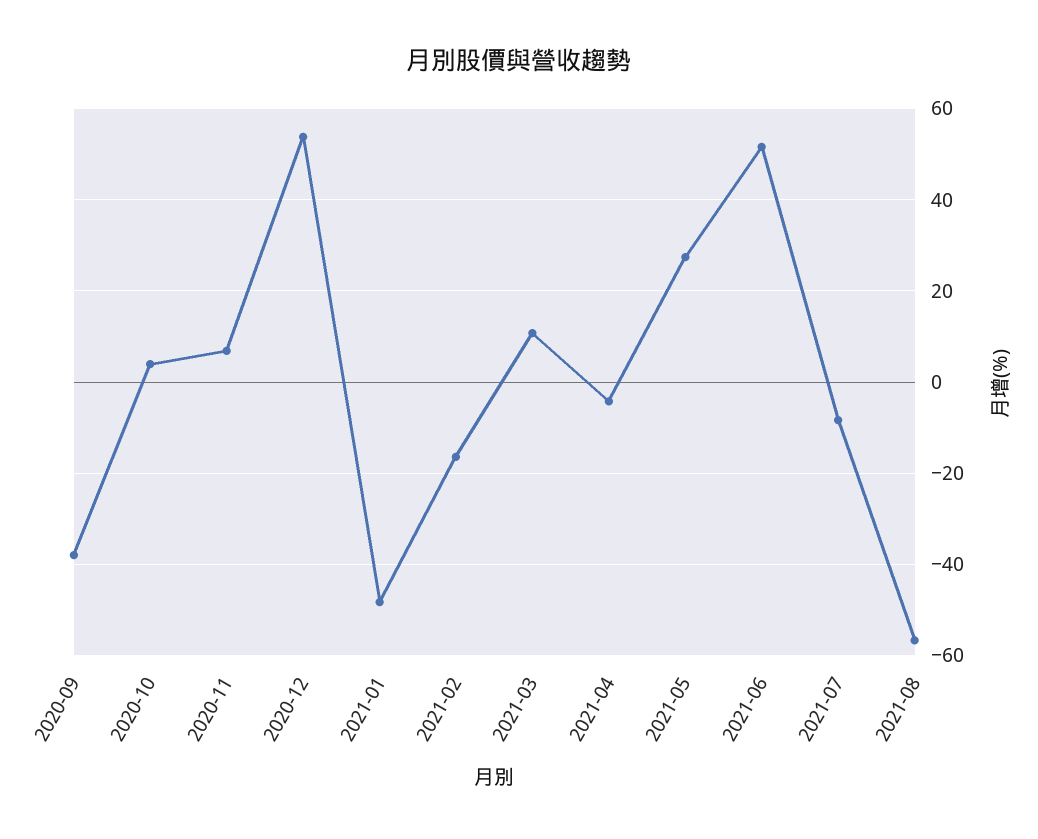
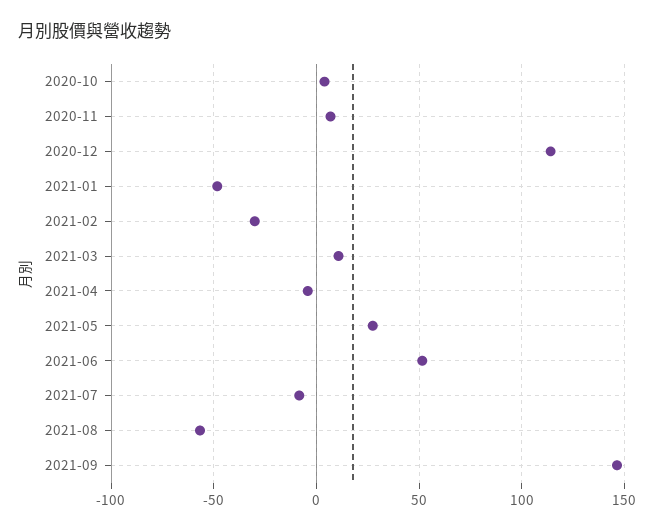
2020-09: -38 -> none
2020-12: 54 -> 115
2021-02: -16 -> -30
2021-09: none -> 145

